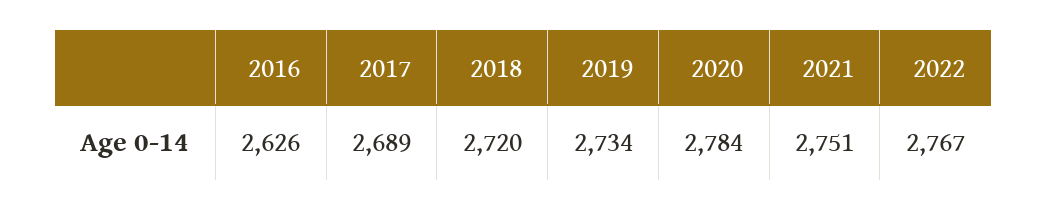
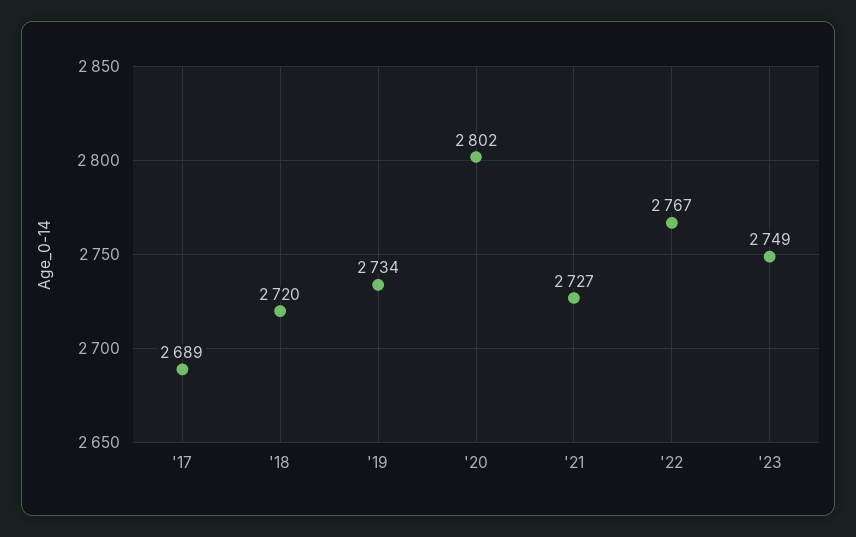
2016: 2626 -> none
2020: 2784 -> 2802
2021: 2751 -> 2727
'23: none -> 2749

